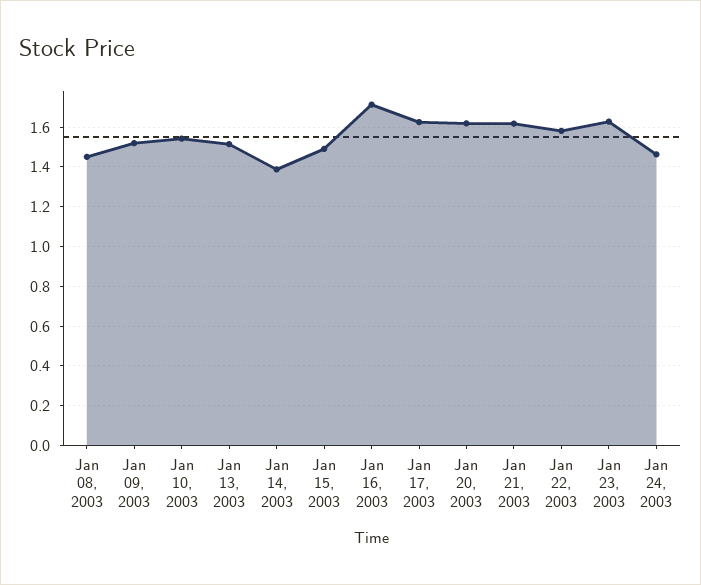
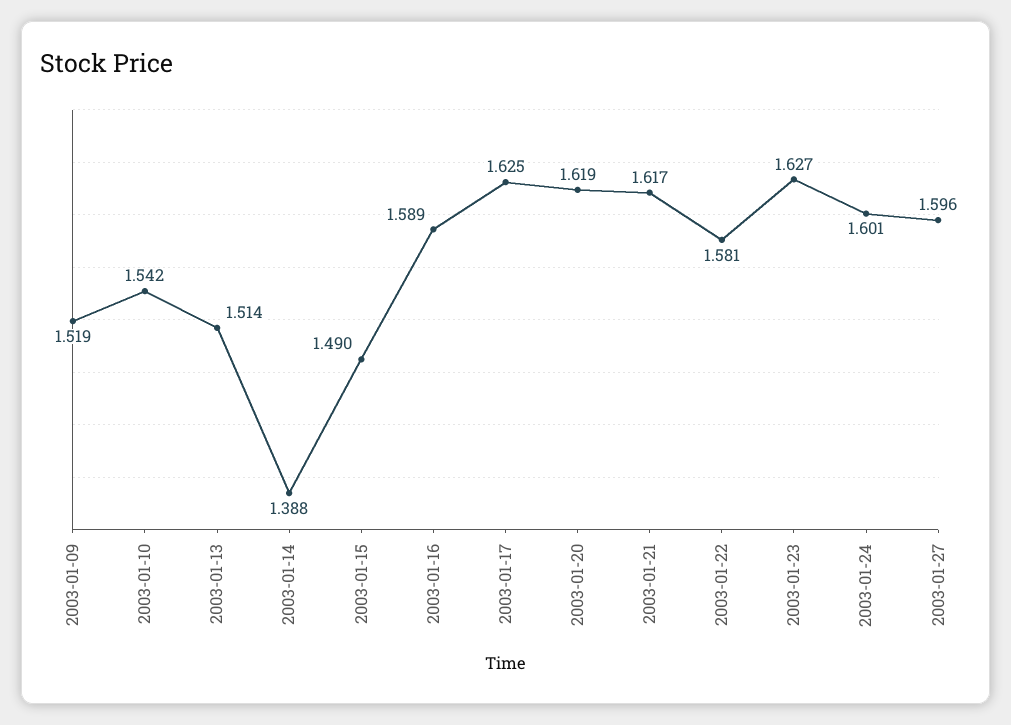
Jan 08, 2003: 1.45 -> none
Jan 16, 2003: 1.7 -> 1.589
Jan 24, 2003: 1.45 -> 1.601
2003-01-27: none -> 1.596

